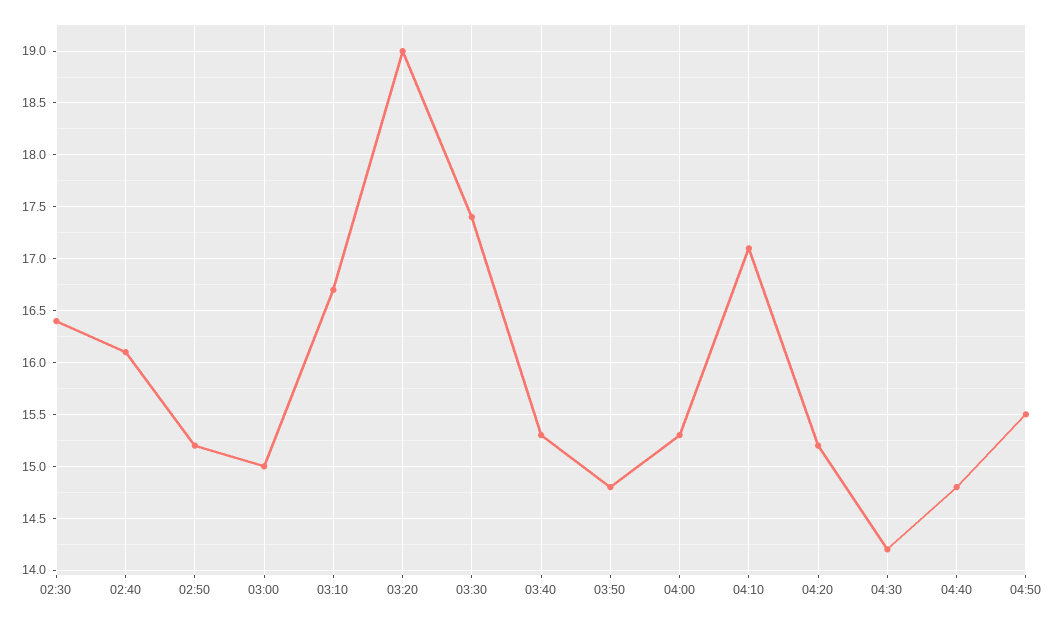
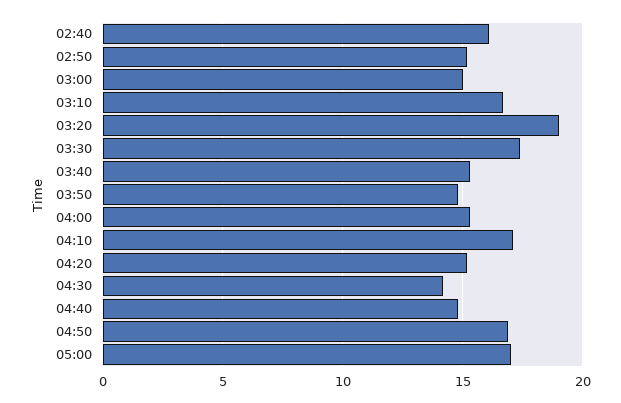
02:30: 16.4 -> none
04:50: 15.5 -> 17
05:00: none -> 17

